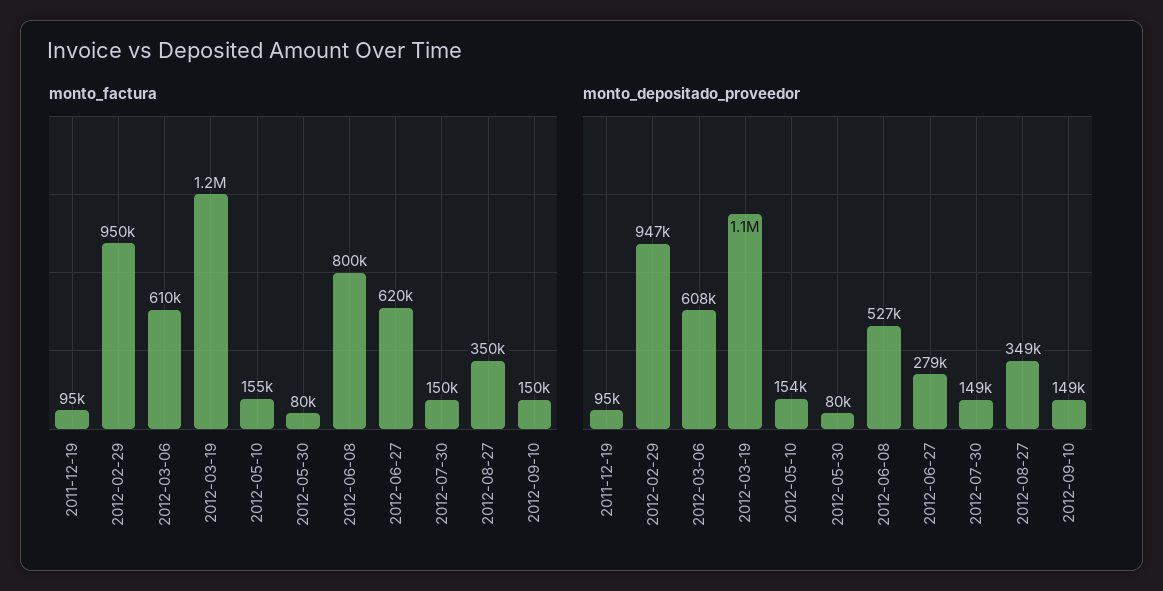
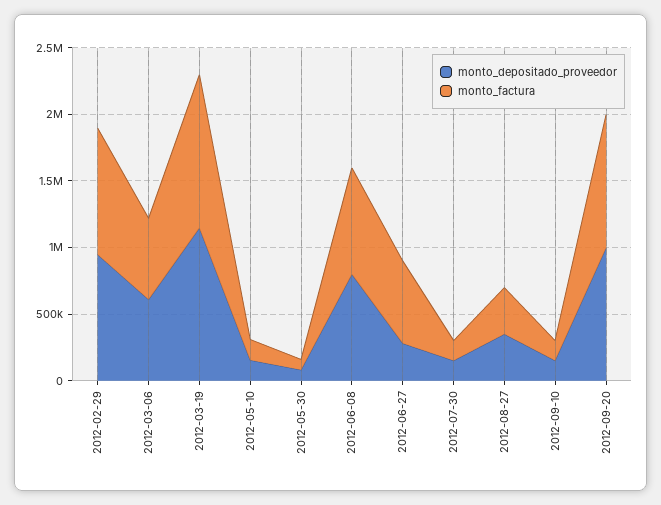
monto_factura, 2011-12-19: 95000 -> none
monto_depositado_proveedor, 2011-12-19: 95000 -> none
monto_depositado_proveedor, 2012-06-08: 527000 -> 800000
monto_depositado_proveedor, 2012-09-20: none -> 1000000
monto_factura, 2012-09-20: none -> 1000000

